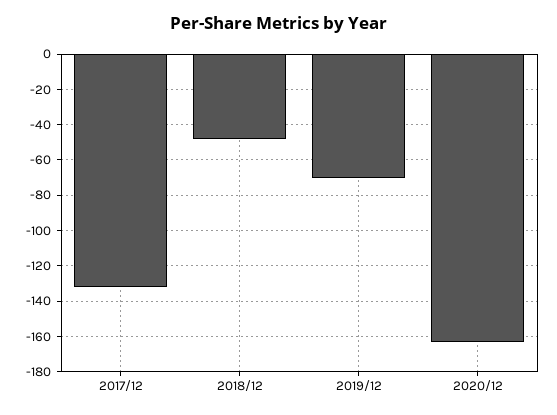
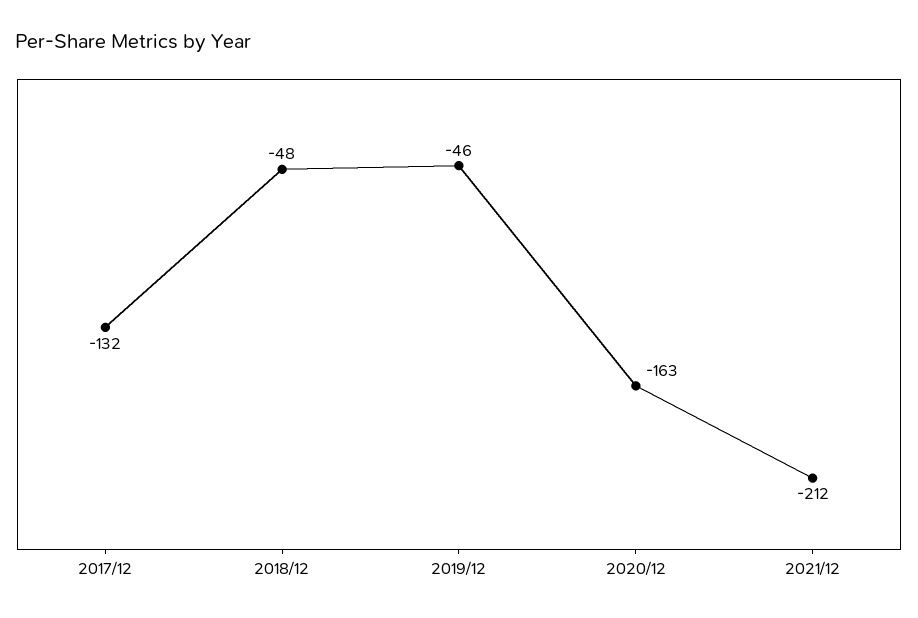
2019/12: -70 -> -46
2021/12: none -> -212

